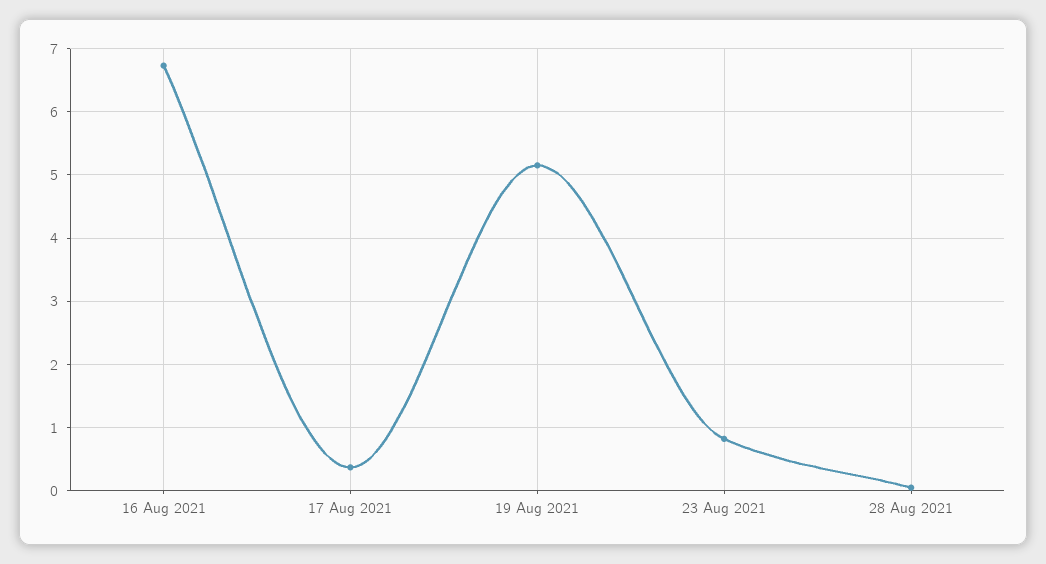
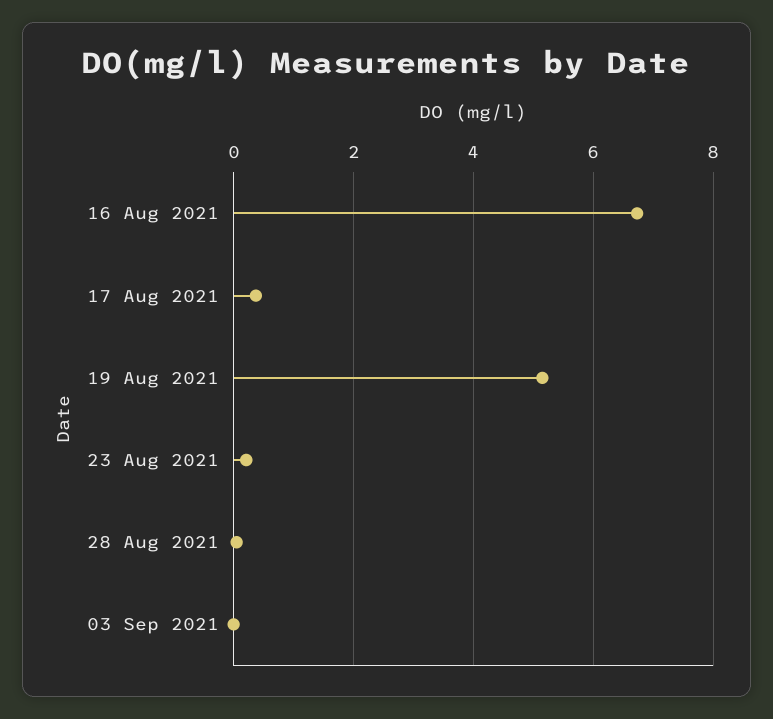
23 Aug 2021: 0.8 -> 0.2
03 Sep 2021: none -> 0

